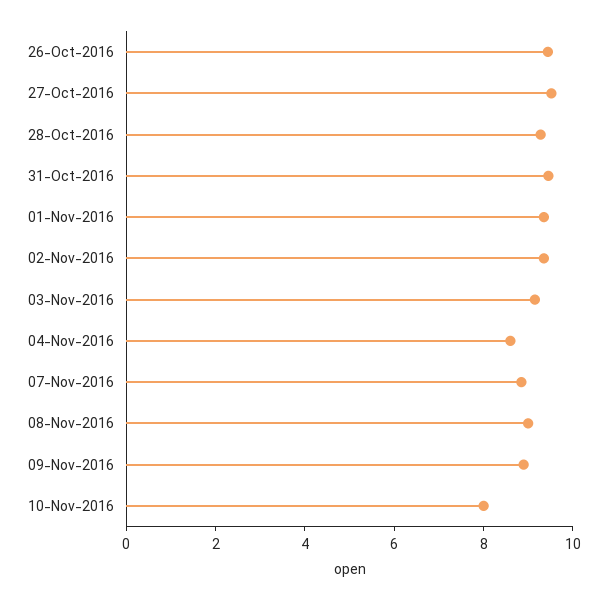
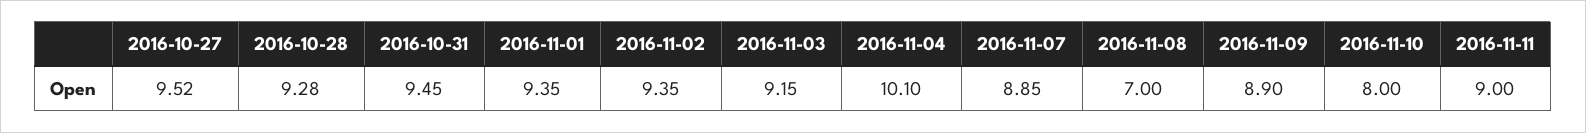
26-Oct-2016: 9.5 -> none
04-Nov-2016: 8.5 -> 10.1
08-Nov-2016: 9 -> 7
2016-11-11: none -> 9

